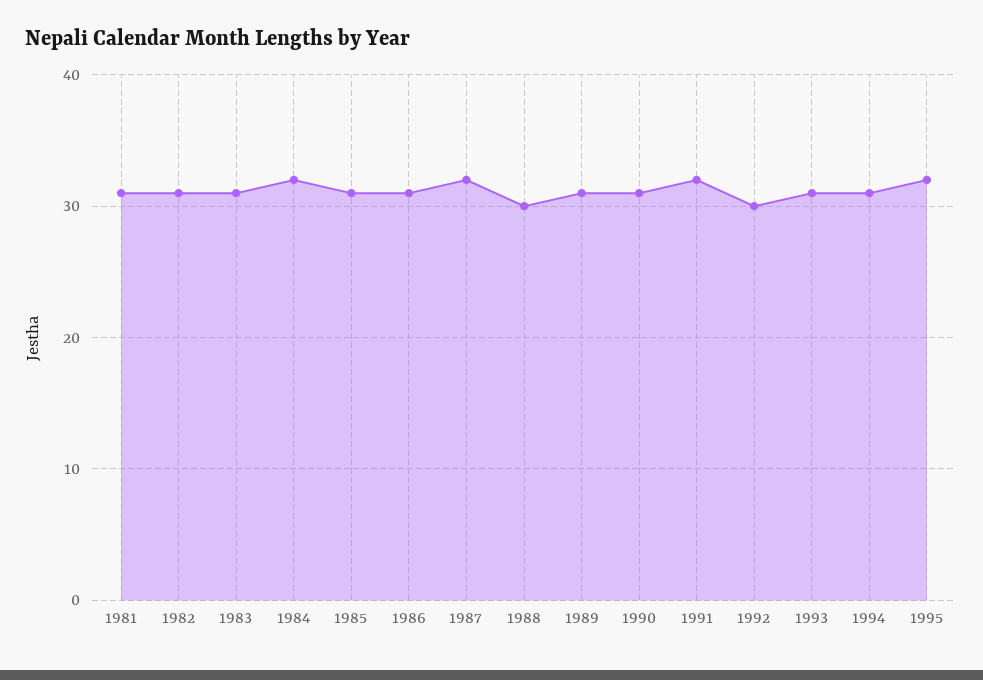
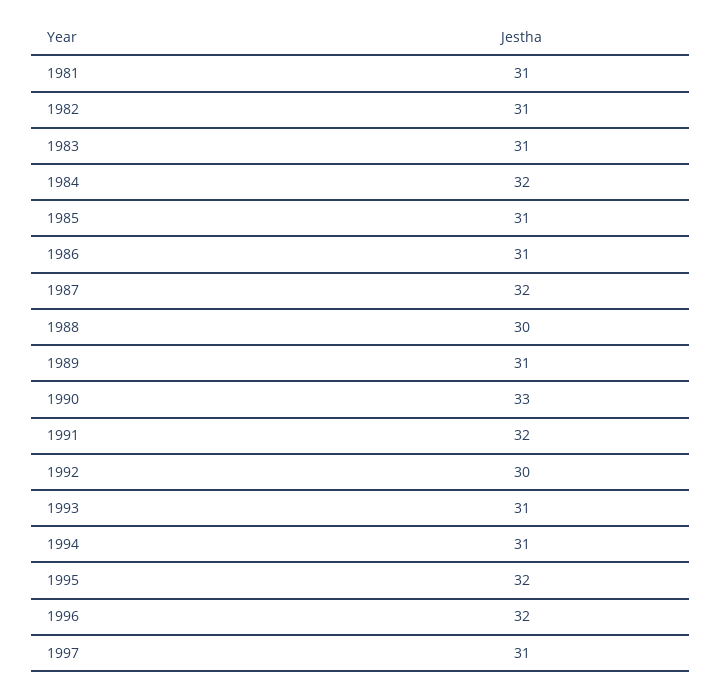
1990: 31 -> 33
1996: none -> 32
1997: none -> 31

